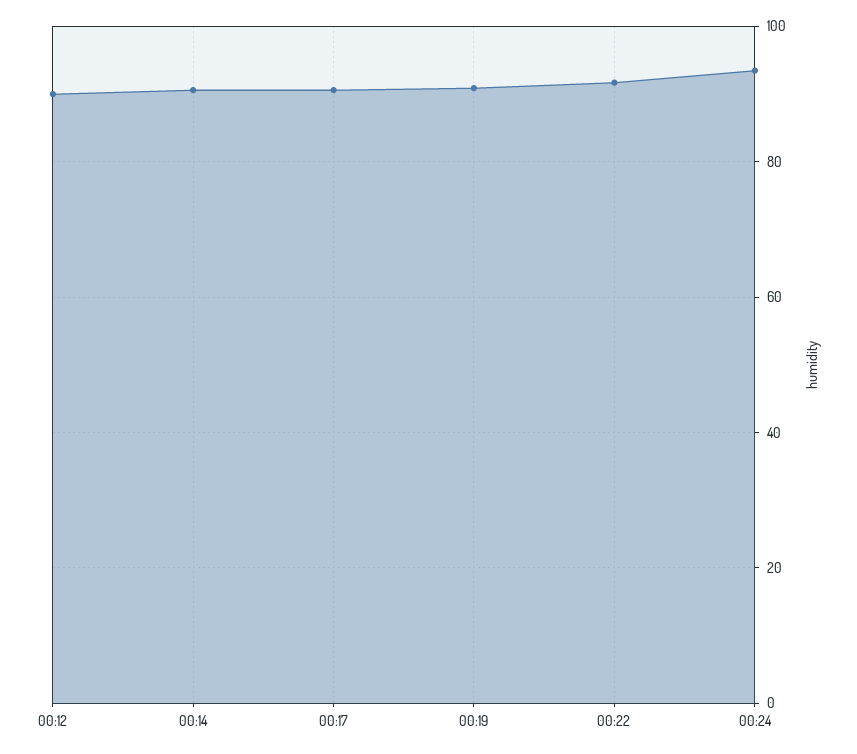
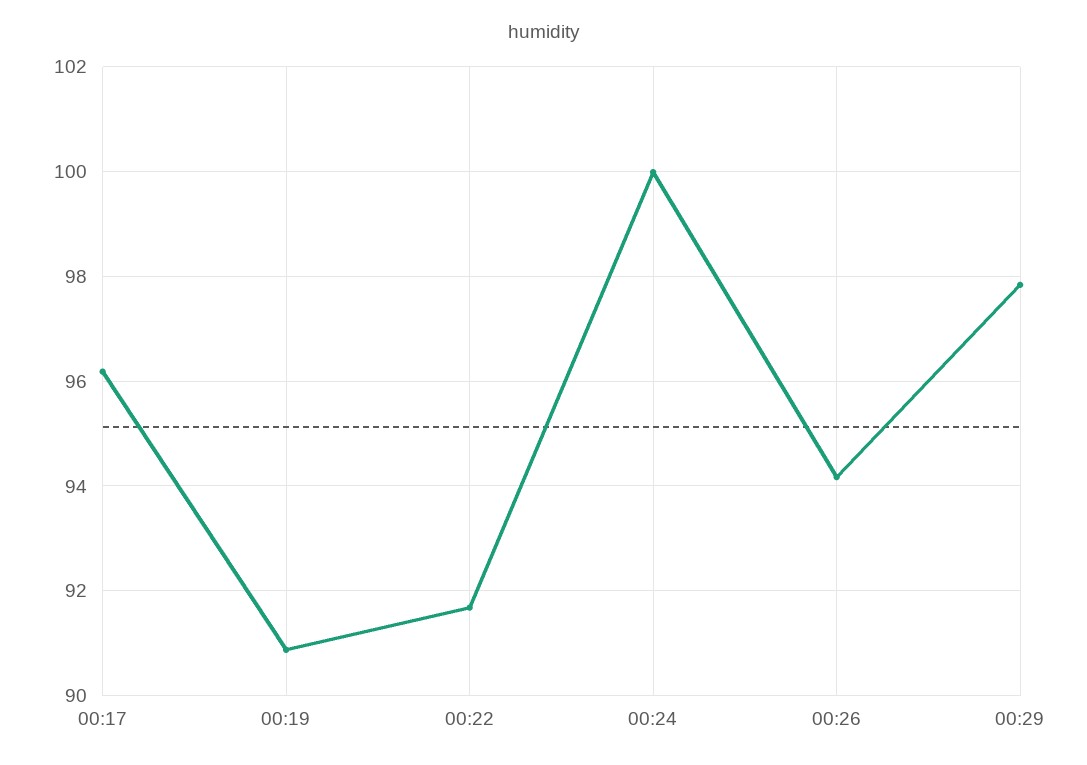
00:12: 90 -> none
00:14: 90 -> none
00:17: 90 -> 96.2
00:24: 94 -> 100
00:26: none -> 94.2
00:29: none -> 97.8

